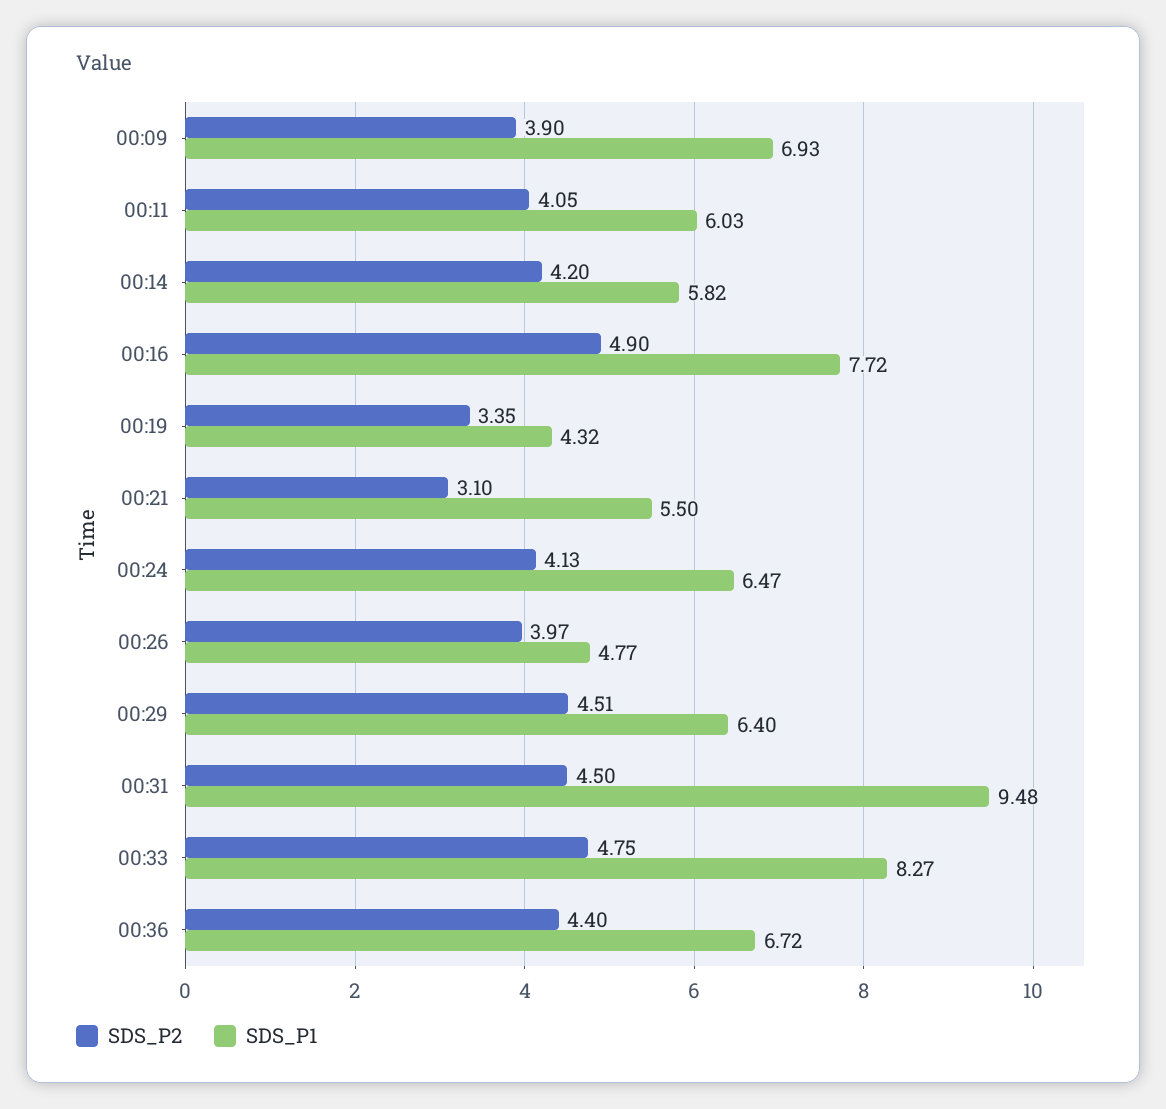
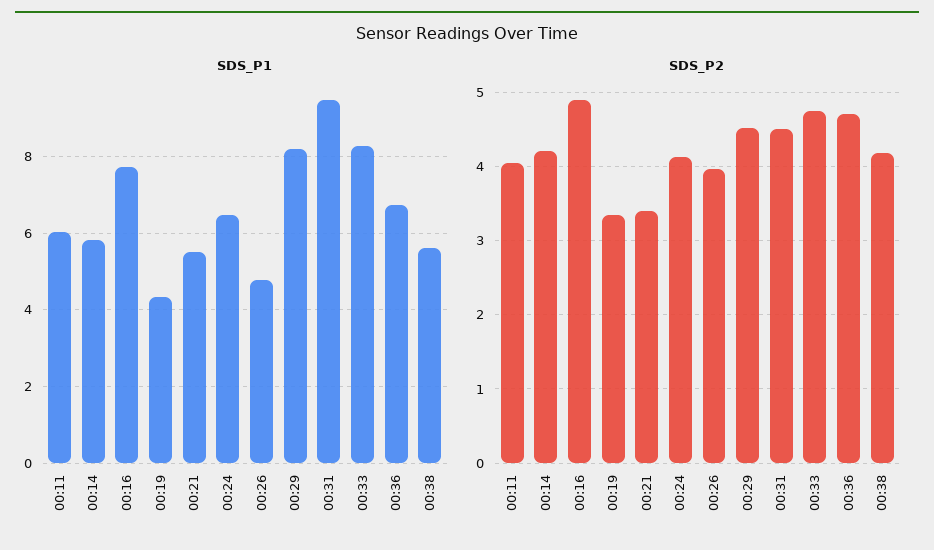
SDS_P2, 00:09: 3.9 -> none
SDS_P1, 00:09: 6.93 -> none
SDS_P2, 00:21: 3.1 -> 3.4
SDS_P1, 00:29: 6.4 -> 8.2
SDS_P2, 00:36: 4.4 -> 4.7
SDS_P1, 00:38: none -> 5.6
SDS_P2, 00:38: none -> 4.2

